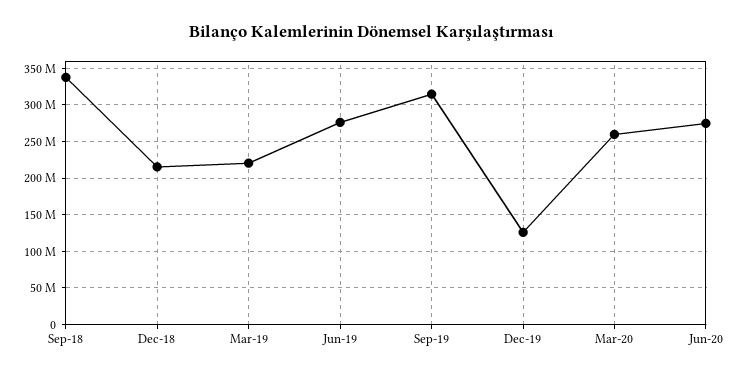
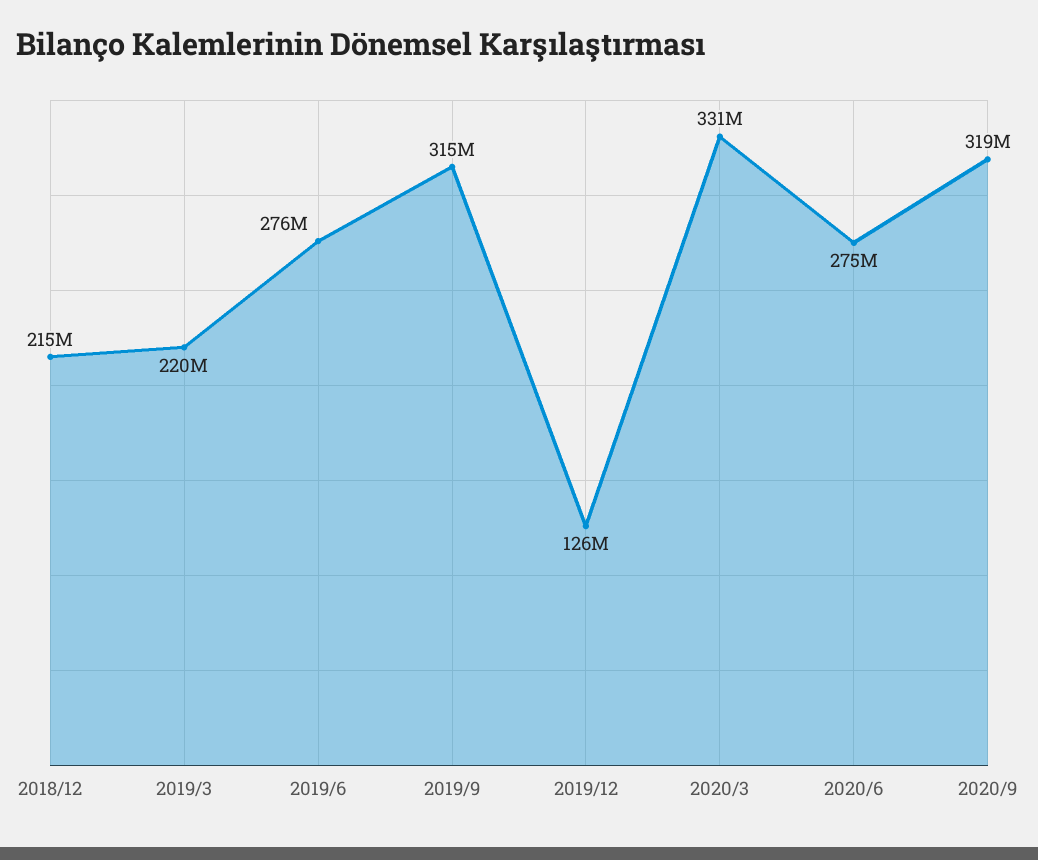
Sep-18: 340000000 -> none
Mar-20: 260000000 -> 331000000
2020/9: none -> 319000000

